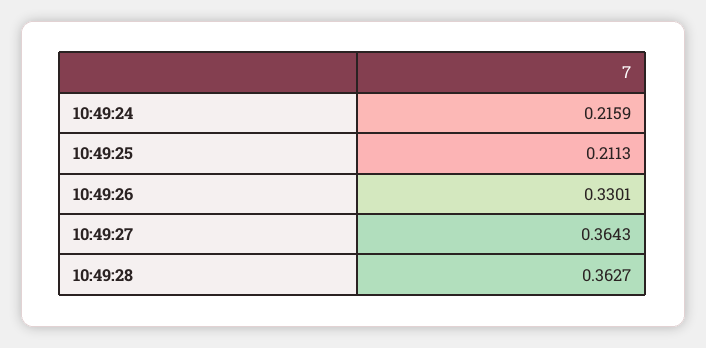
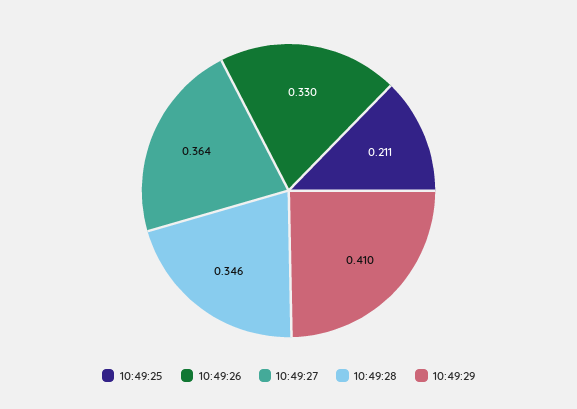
10:49:24: 0.2159 -> none
10:49:28: 0.3627 -> 0.346
10:49:29: none -> 0.41

